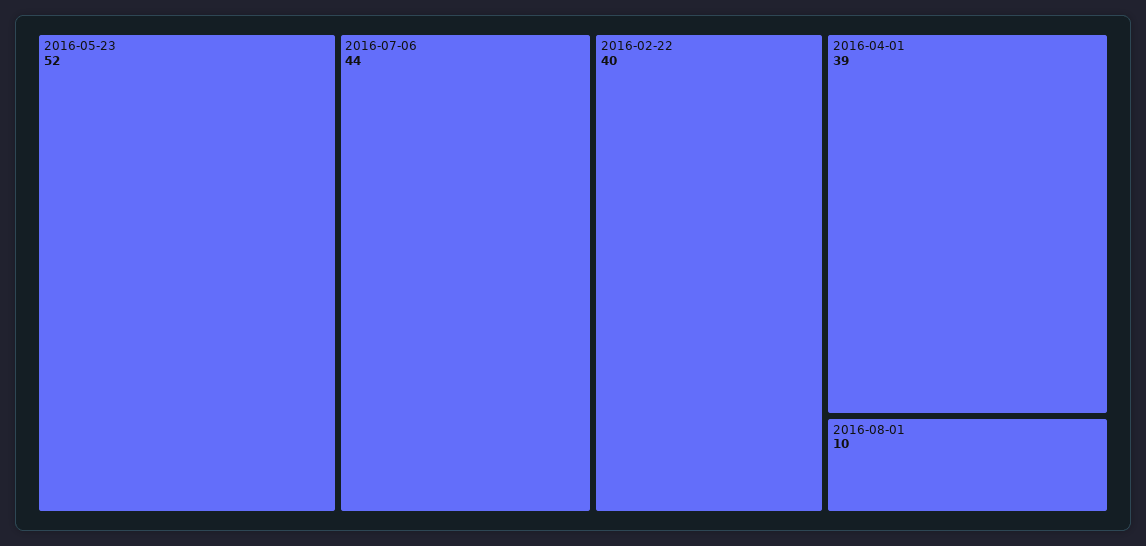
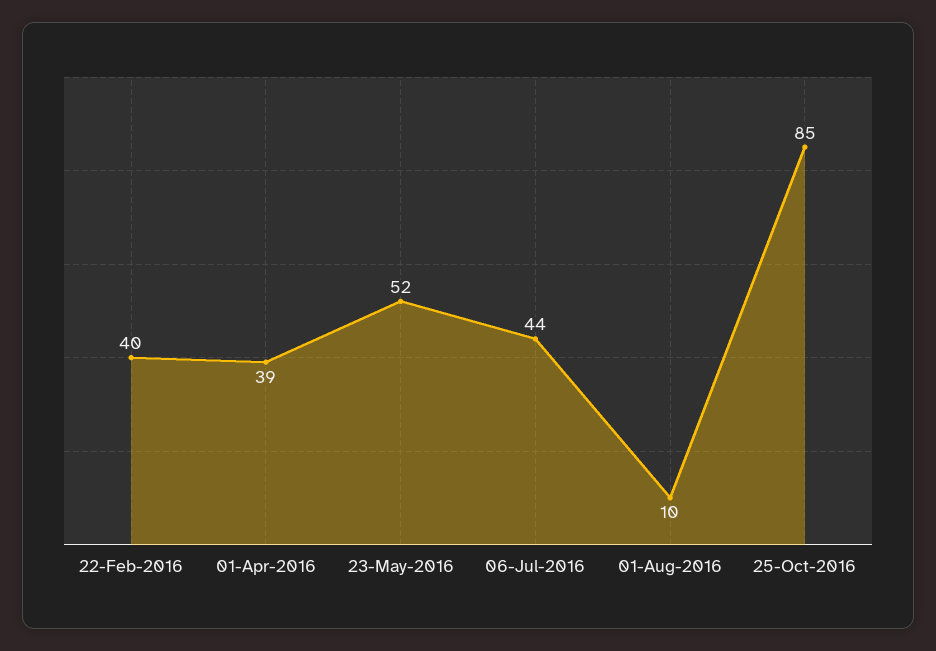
25-Oct-2016: none -> 85

